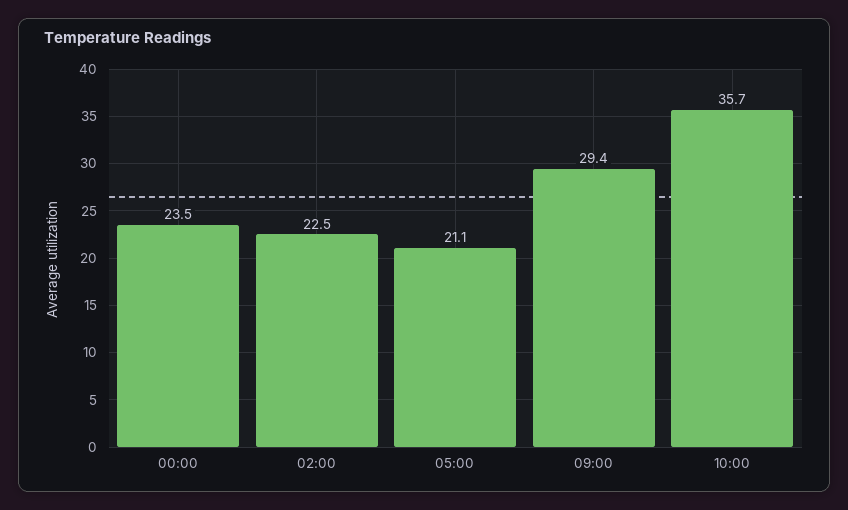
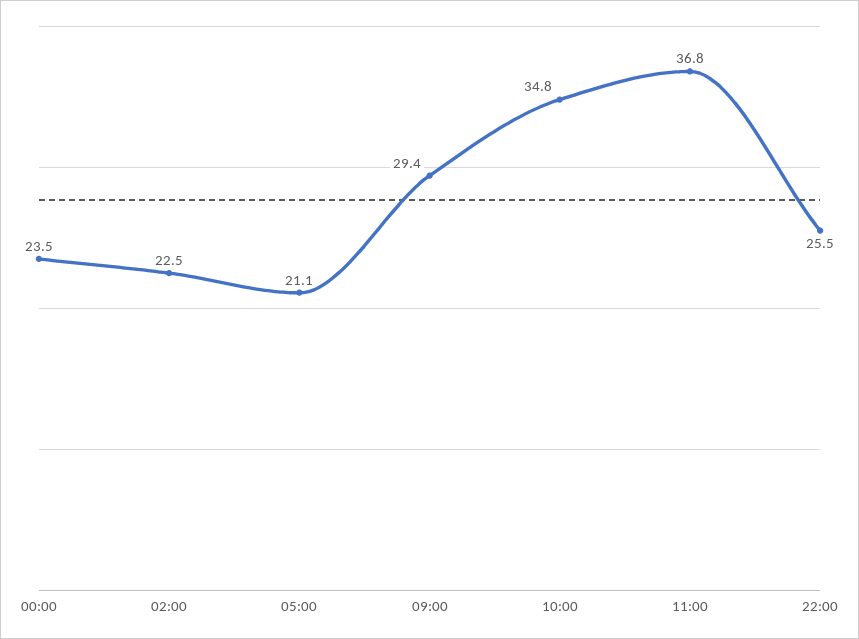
10:00: 35.7 -> 34.8
11:00: none -> 36.8
22:00: none -> 25.5

